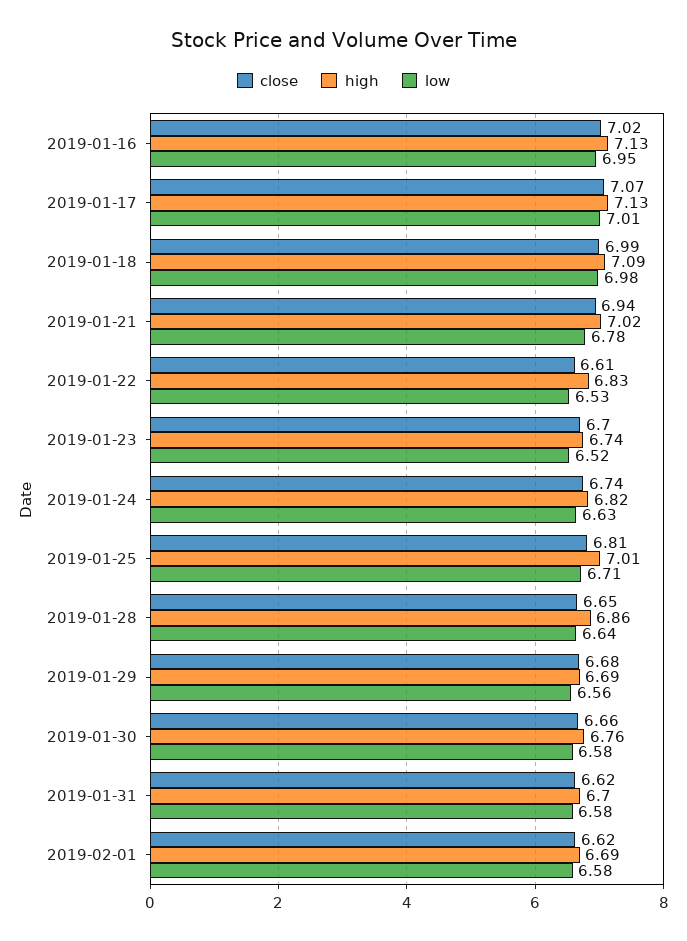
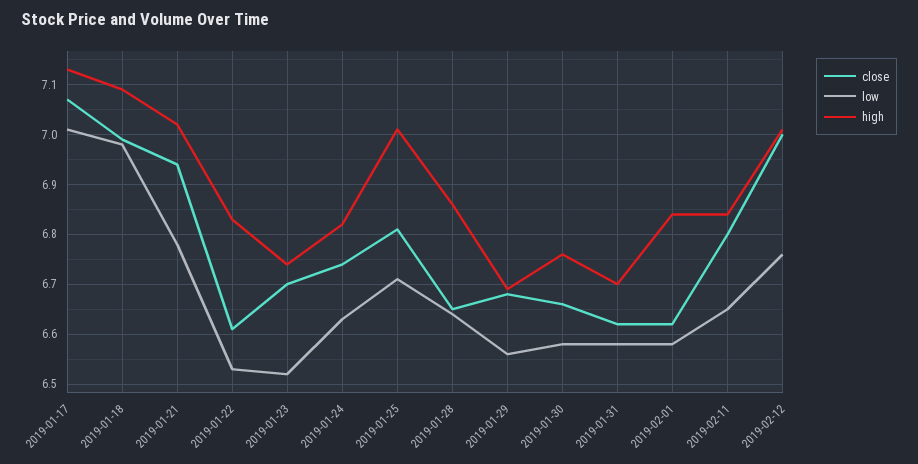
close, 2019-01-16: 7.02 -> none
high, 2019-01-16: 7.13 -> none
low, 2019-01-16: 6.95 -> none
high, 2019-02-01: 6.69 -> 6.85
close, 2019-02-11: none -> 6.8
low, 2019-02-11: none -> 6.65
high, 2019-02-11: none -> 6.85
close, 2019-02-12: none -> 7
low, 2019-02-12: none -> 6.75
high, 2019-02-12: none -> 7

